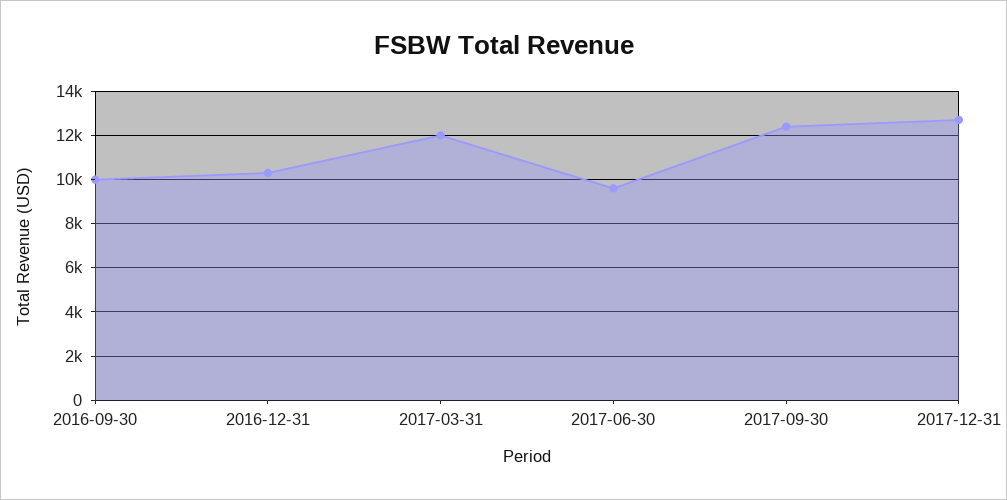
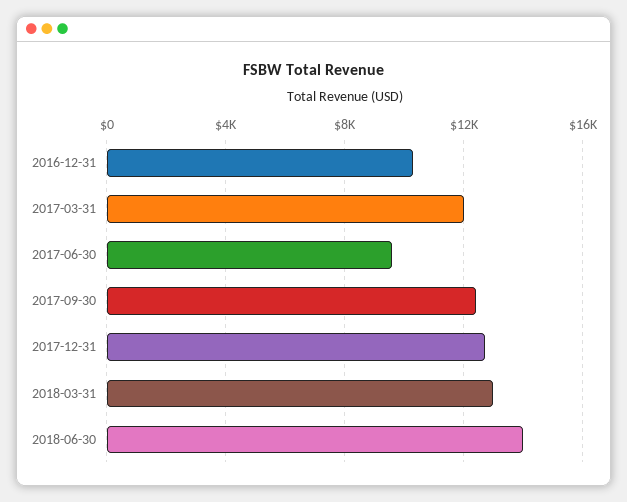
2016-09-30: 10000 -> none
2018-03-31: none -> 13000
2018-06-30: none -> 14000

